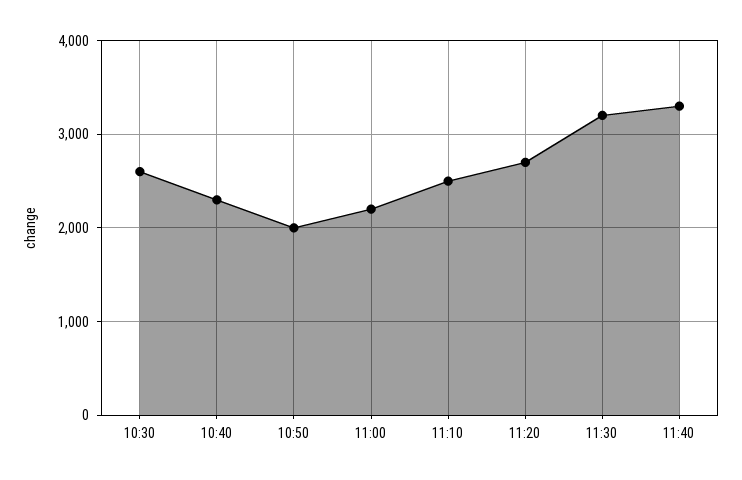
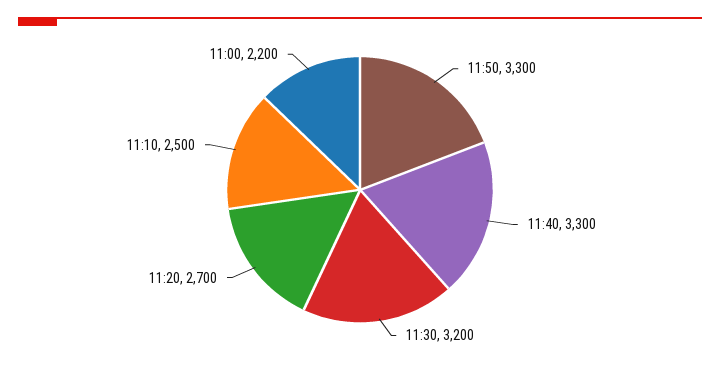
10:30: 2600 -> none
10:40: 2300 -> none
10:50: 2000 -> none
11:50: none -> 3300

